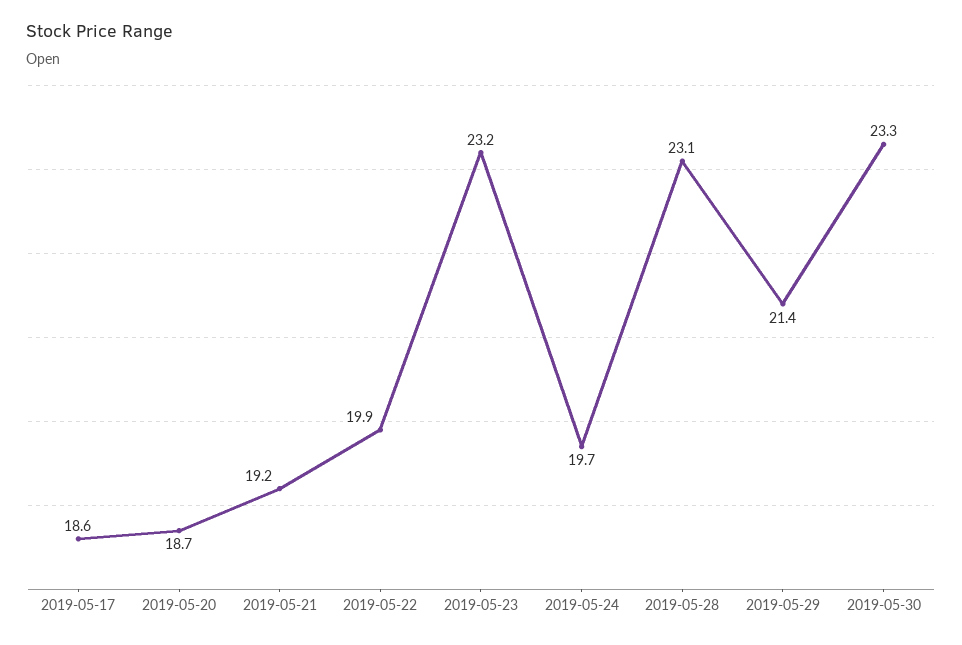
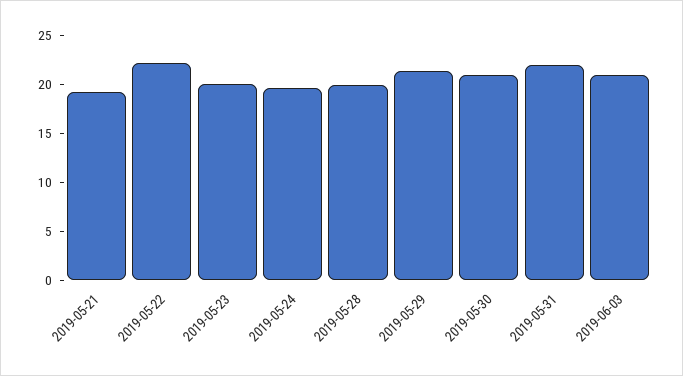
2019-05-17: 18.6 -> none
2019-05-20: 18.7 -> none
2019-05-22: 19.9 -> 22
2019-05-23: 23.2 -> 20
2019-05-28: 23.1 -> 20
2019-05-30: 23.3 -> 21
2019-05-31: none -> 22
2019-06-03: none -> 21

